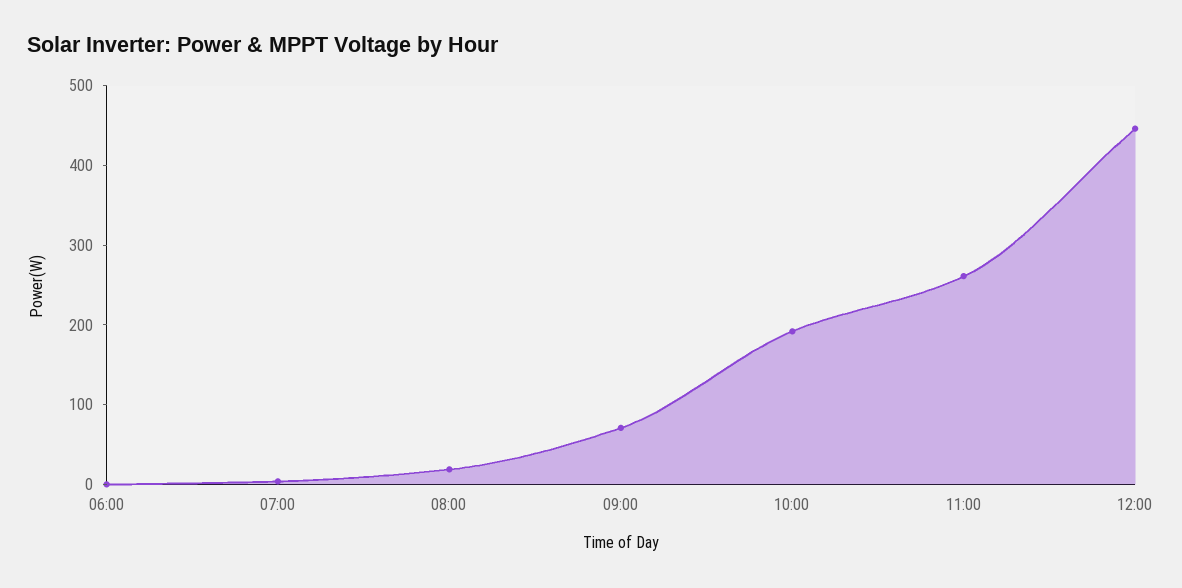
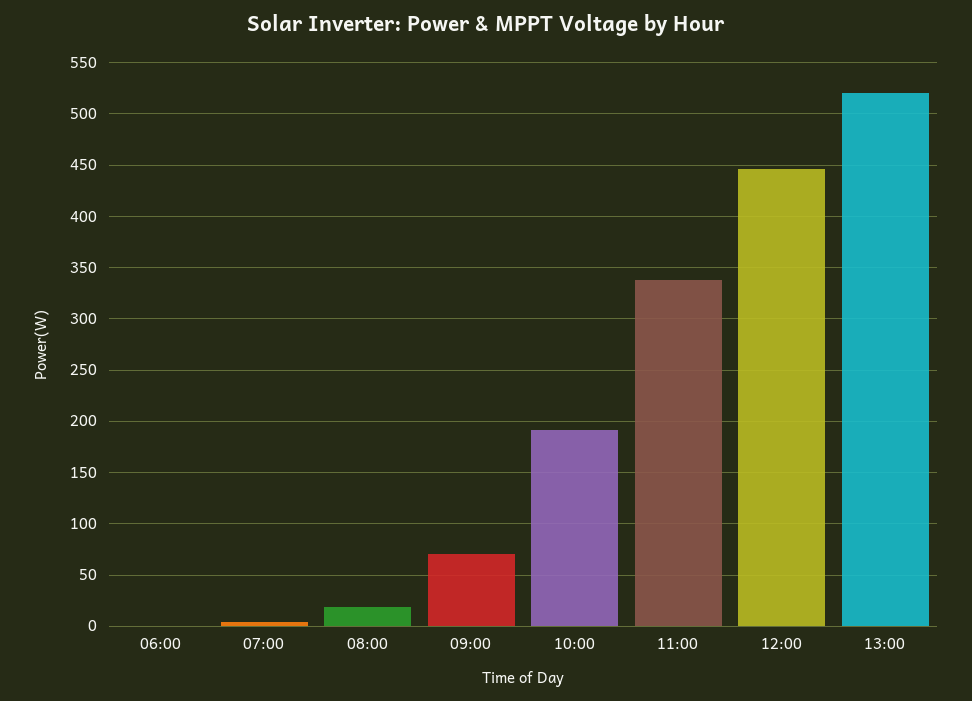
11:00: 260 -> 340
13:00: none -> 520

